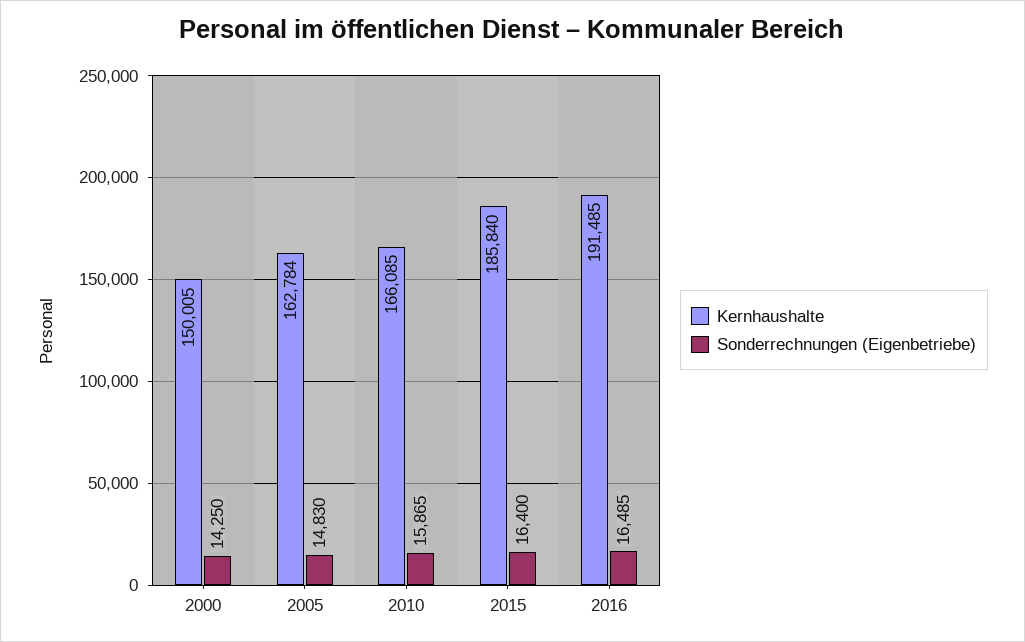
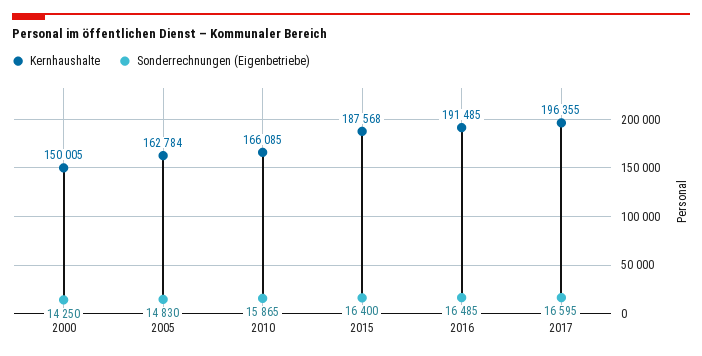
Kernhaushalte, 2015: 185840 -> 187568
Kernhaushalte, 2017: none -> 196355
Sonderrechnungen (Eigenbetriebe), 2017: none -> 16595

